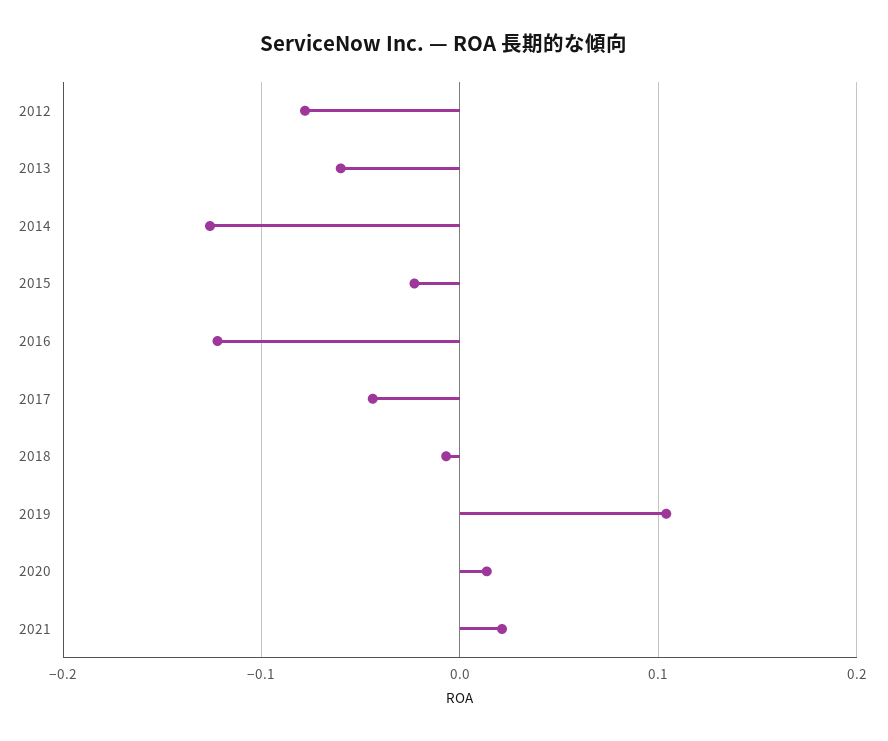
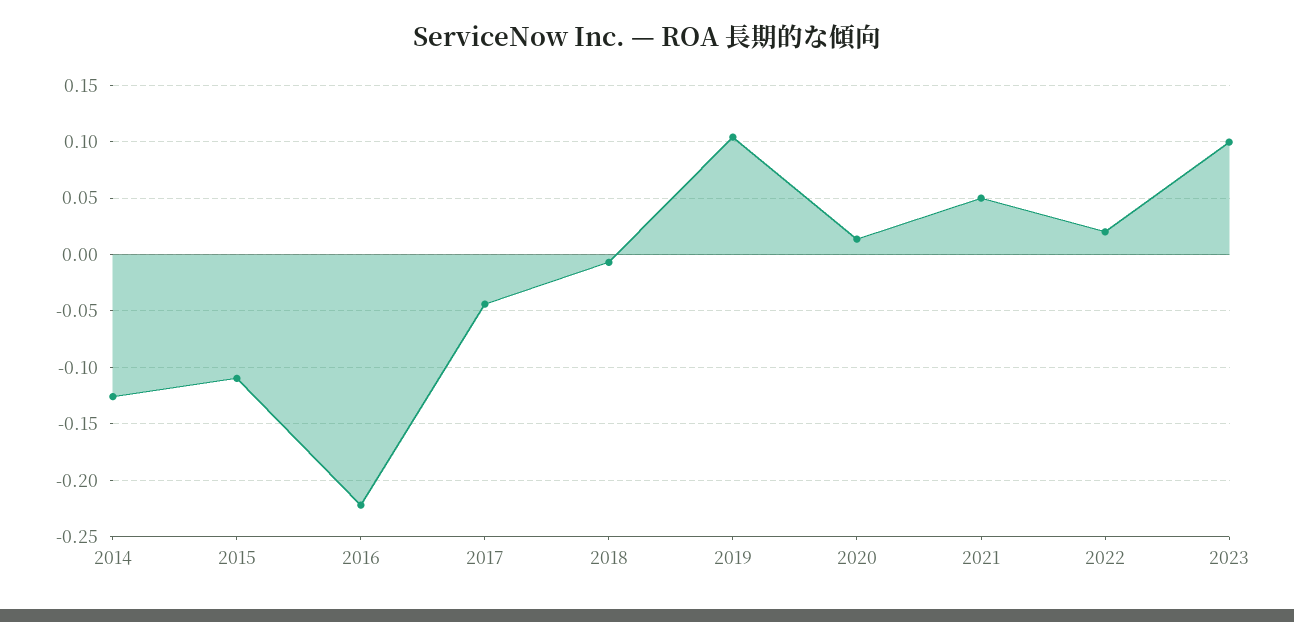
2012: -0.08 -> none
2013: -0.06 -> none
2015: -0.02 -> -0.11
2016: -0.12 -> -0.22
2021: 0.02 -> 0.05
2022: none -> 0.02
2023: none -> 0.1

